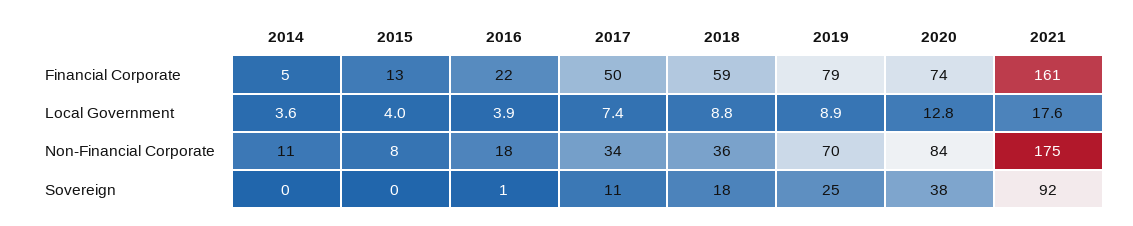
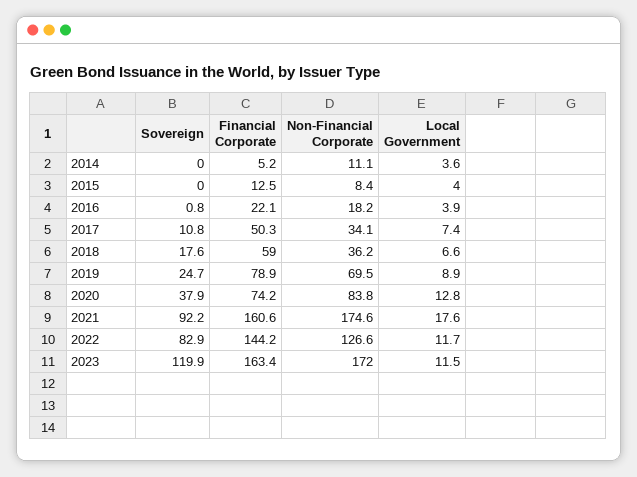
2018, Local Government: 8.8 -> 6.6
2022, Sovereign: none -> 82.9
2022, Financial Corporate: none -> 144.2
2022, Non-Financial Corporate: none -> 126.6
2022, Local Government: none -> 11.7
2023, Sovereign: none -> 119.9
2023, Financial Corporate: none -> 163.4
2023, Non-Financial Corporate: none -> 172
2023, Local Government: none -> 11.5

